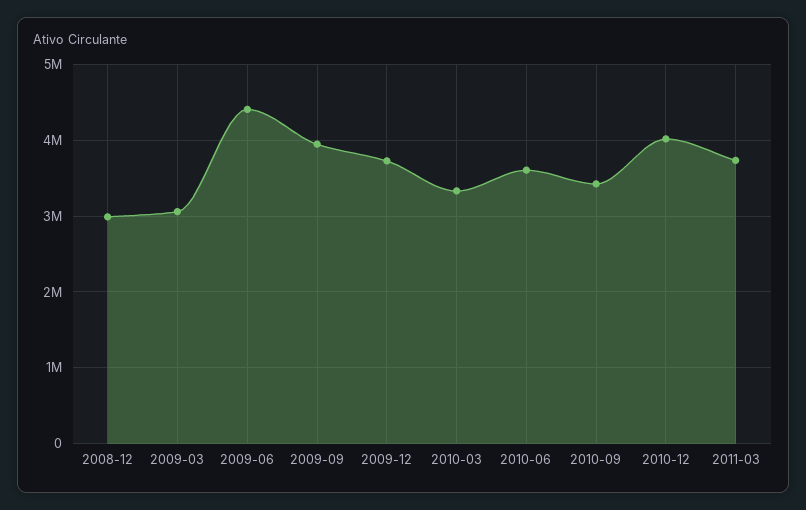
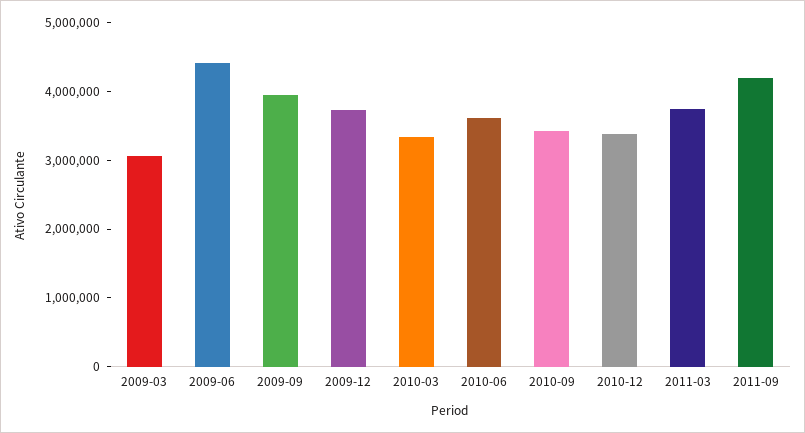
2008-12: 3000000 -> none
2010-12: 4000000 -> 3400000
2011-09: none -> 4200000

